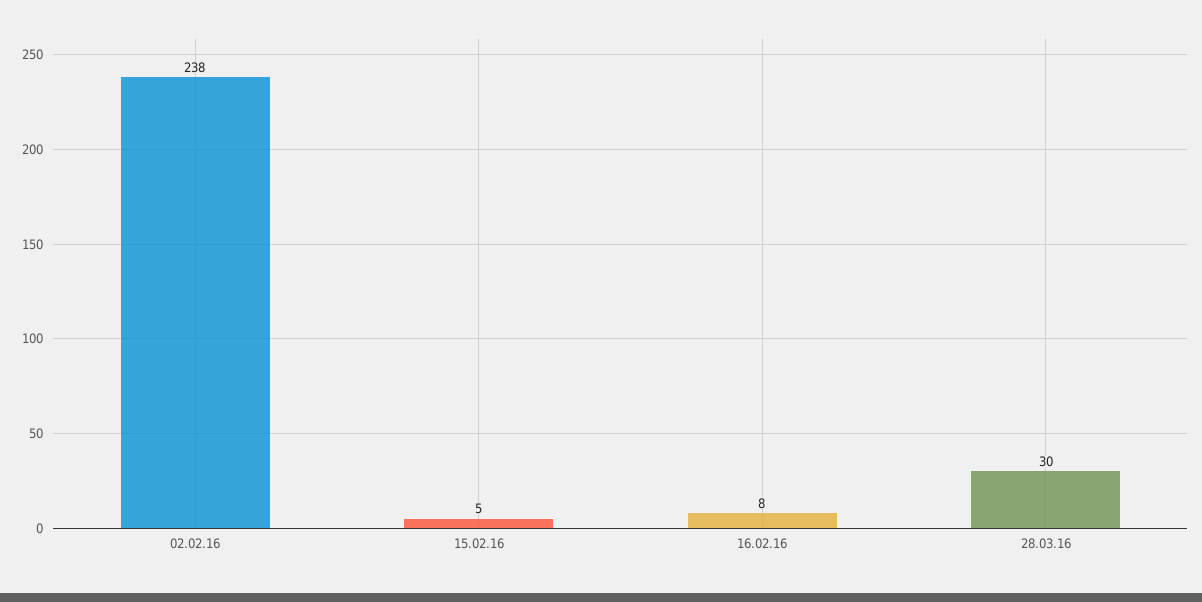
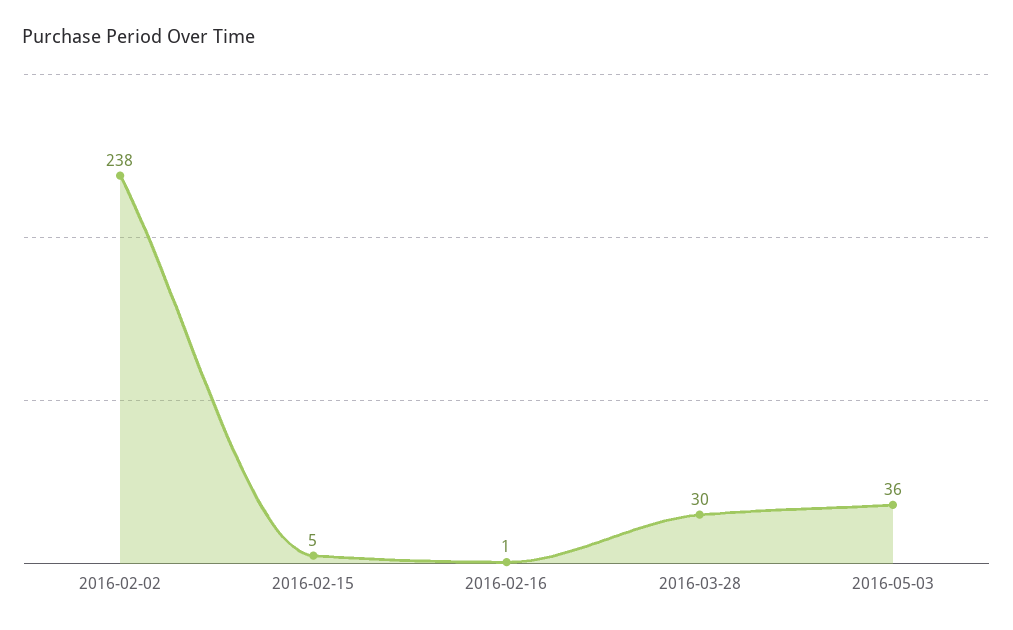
16.02.16: 8 -> 1
2016-05-03: none -> 36

